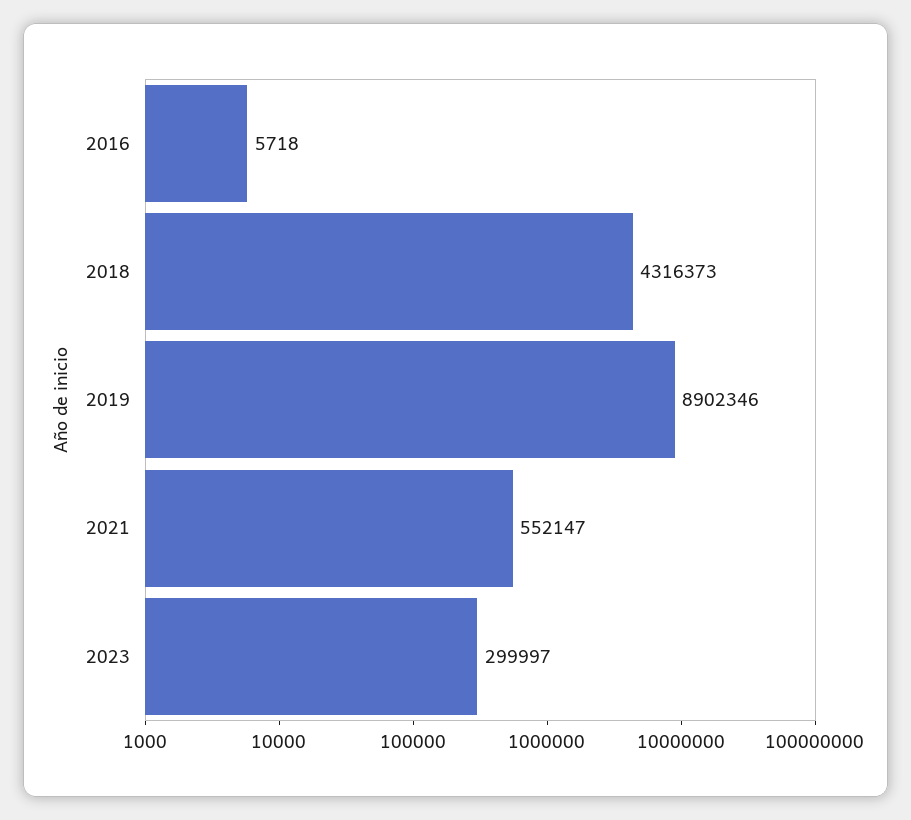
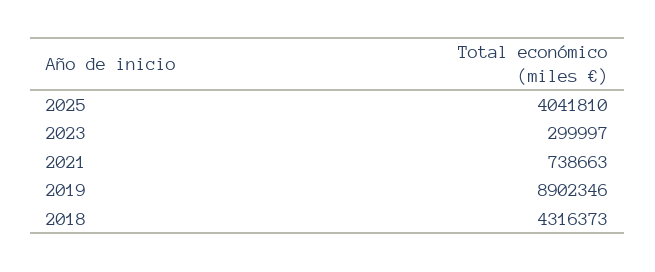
2016: 5718 -> none
2021: 552147 -> 738663
2025: none -> 4041810

